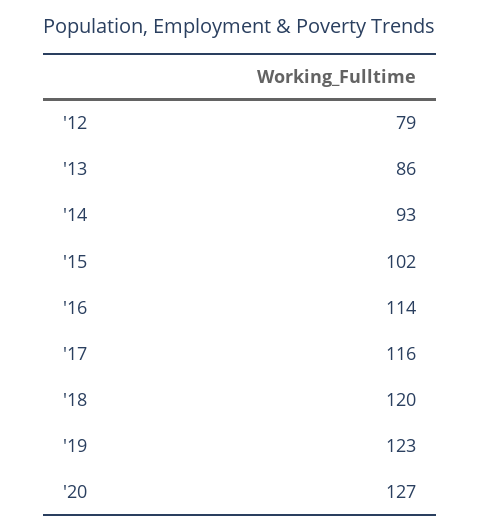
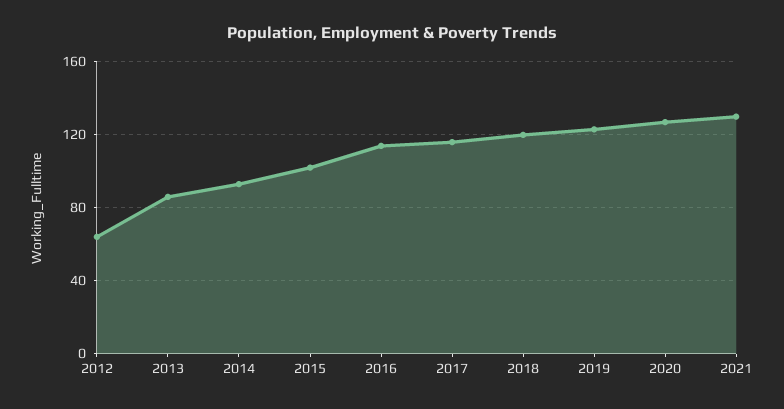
'12: 79 -> 65
2021: none -> 130

